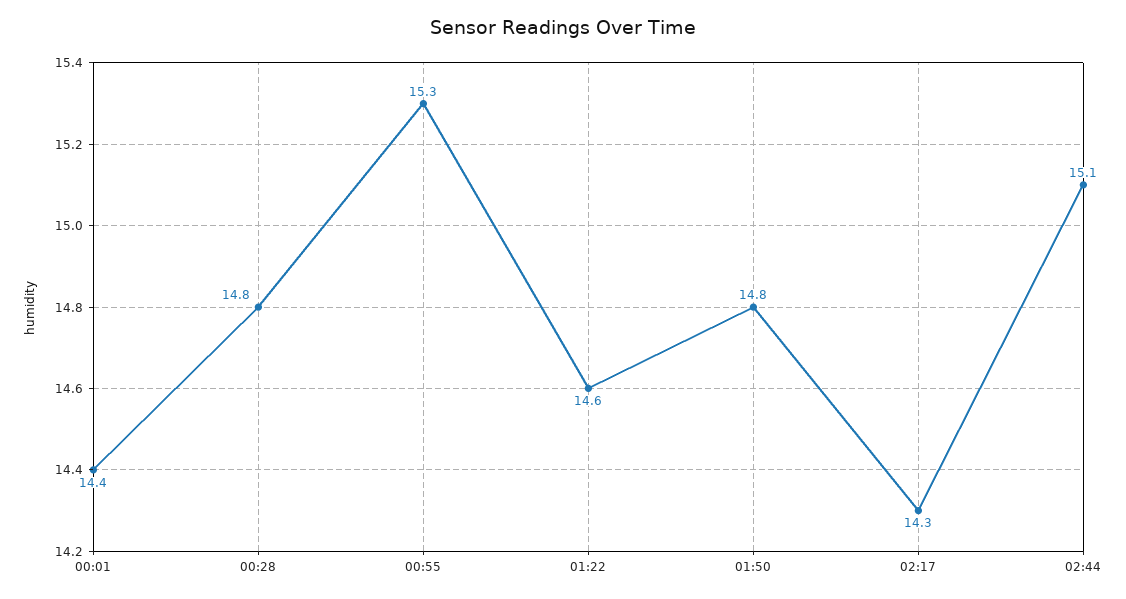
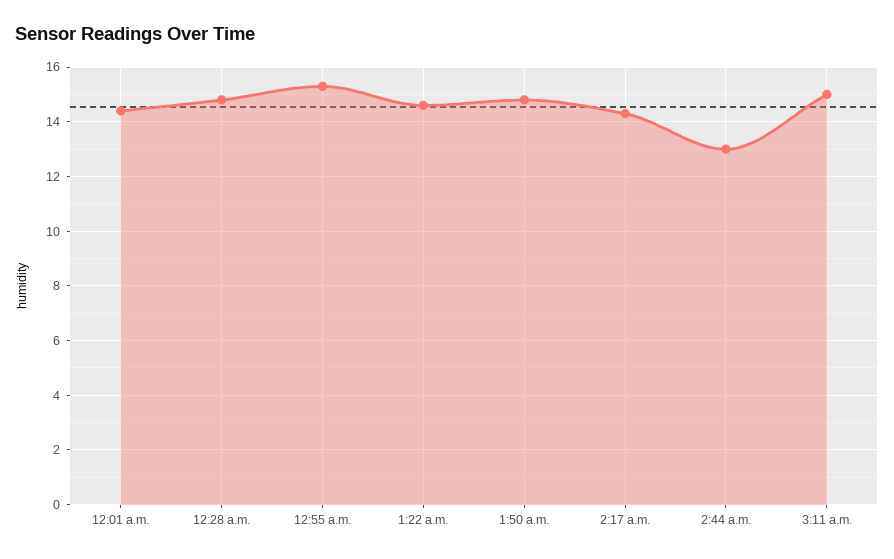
02:44: 15.1 -> 13
3:11 a.m.: none -> 15

